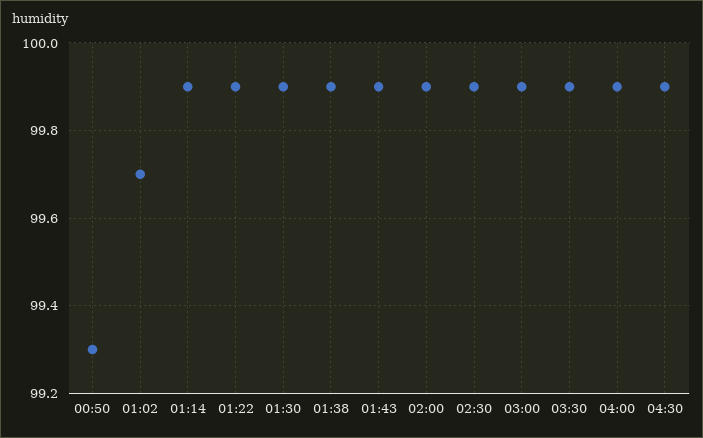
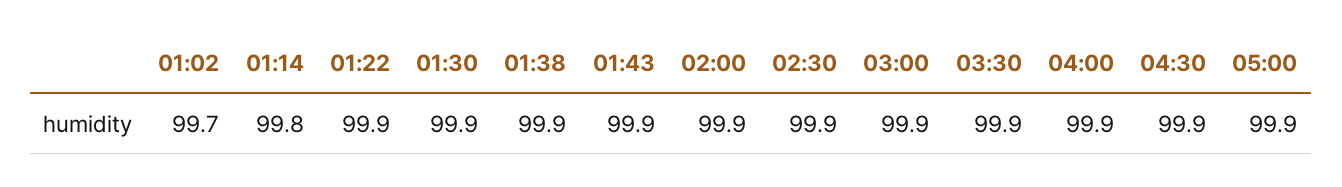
00:50: 99.3 -> none
01:14: 99.9 -> 99.8
05:00: none -> 99.9

